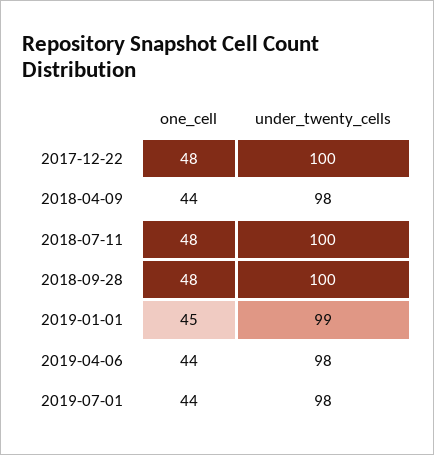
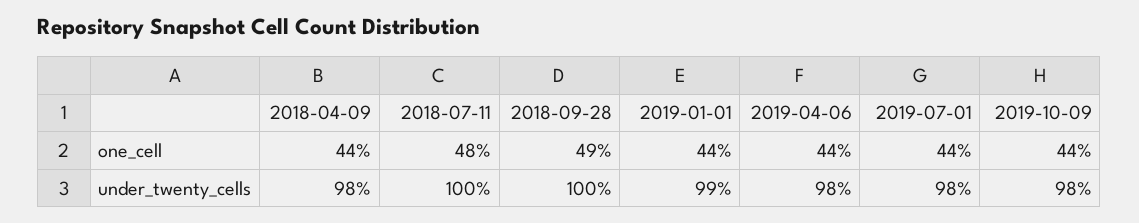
one_cell, 2017-12-22: 48 -> none
under_twenty_cells, 2017-12-22: 100 -> none
one_cell, 2018-09-28: 48 -> 49
one_cell, 2019-01-01: 45 -> 44
one_cell, 2019-10-09: none -> 44
under_twenty_cells, 2019-10-09: none -> 98

